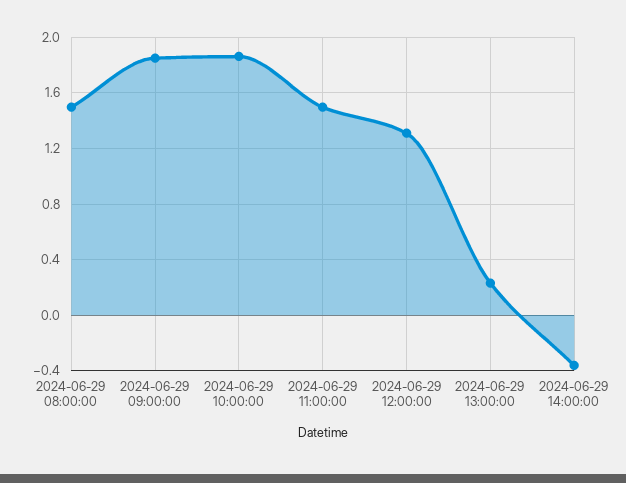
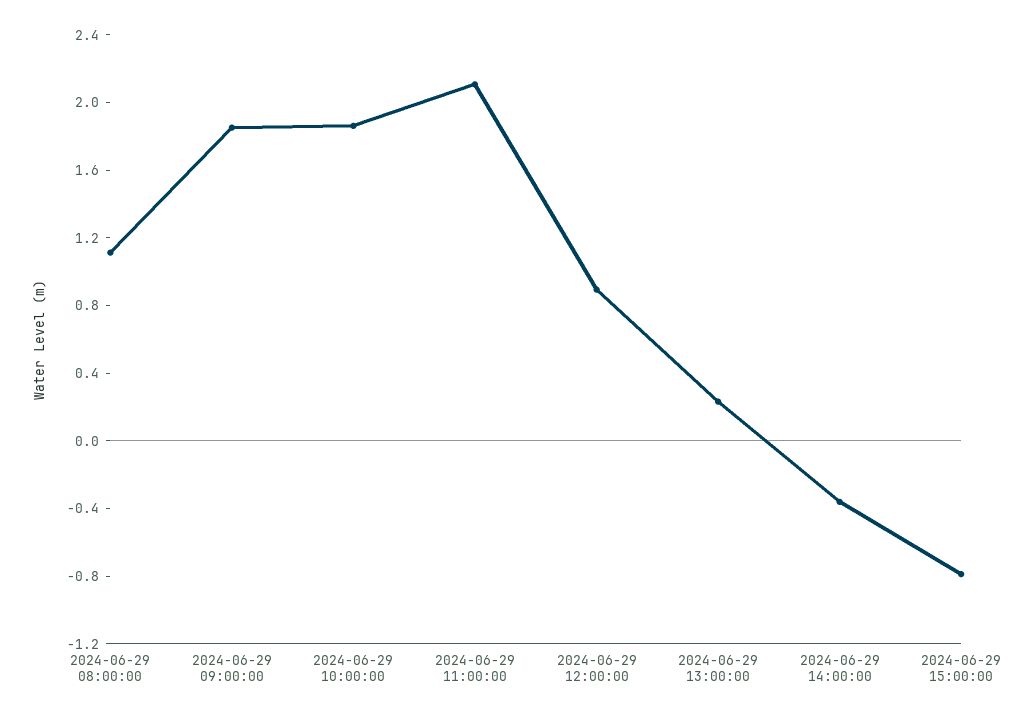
2024-06-29 08:00:00: 1.5 -> 1.1
2024-06-29 11:00:00: 1.5 -> 2.1
2024-06-29 12:00:00: 1.3 -> 0.9
2024-06-29 15:00:00: none -> -0.8

